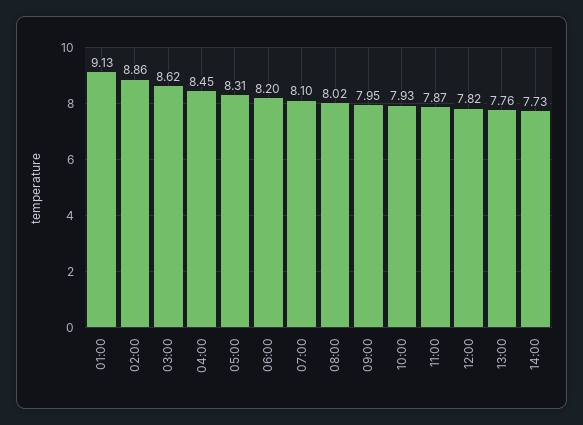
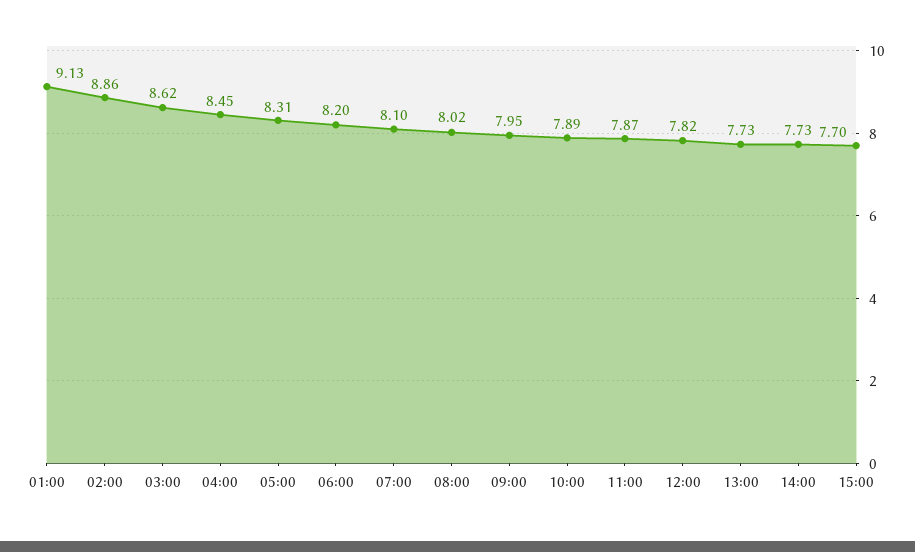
10:00: 7.93 -> 7.89
13:00: 7.76 -> 7.73
15:00: none -> 7.7

